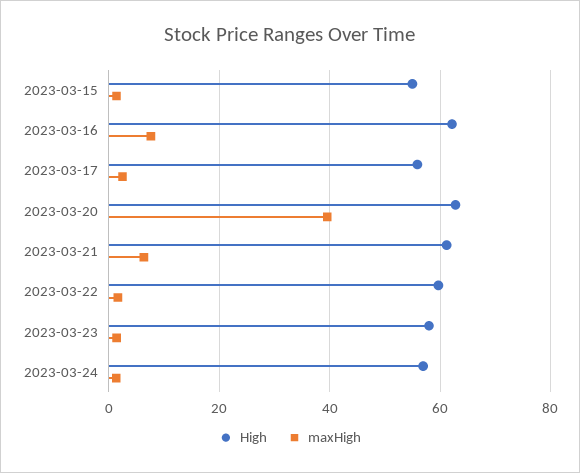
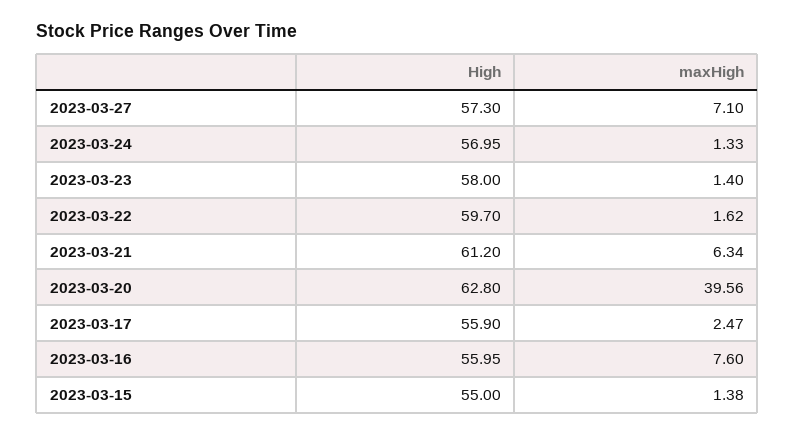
High, 2023-03-16: 62 -> 55.95
High, 2023-03-27: none -> 57.3
maxHigh, 2023-03-27: none -> 7.1

